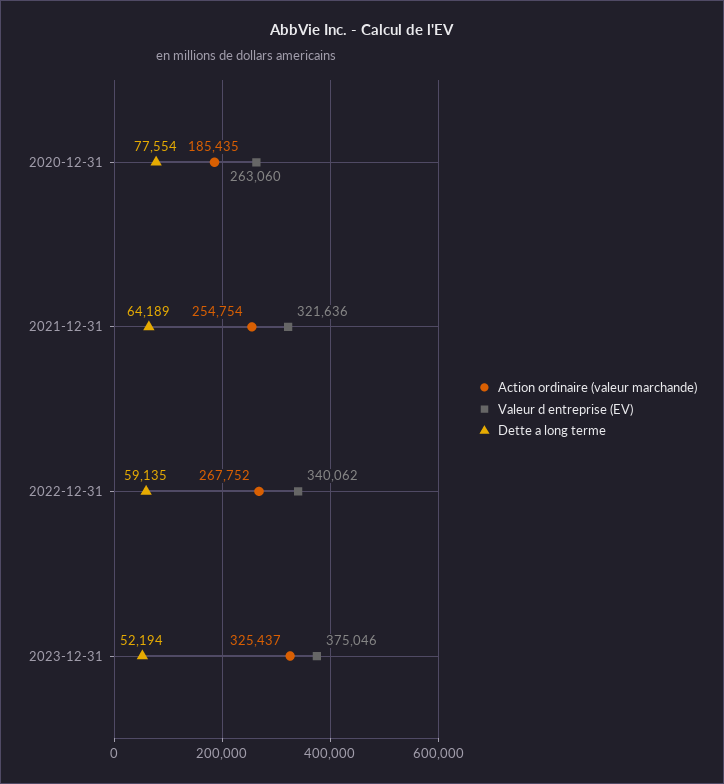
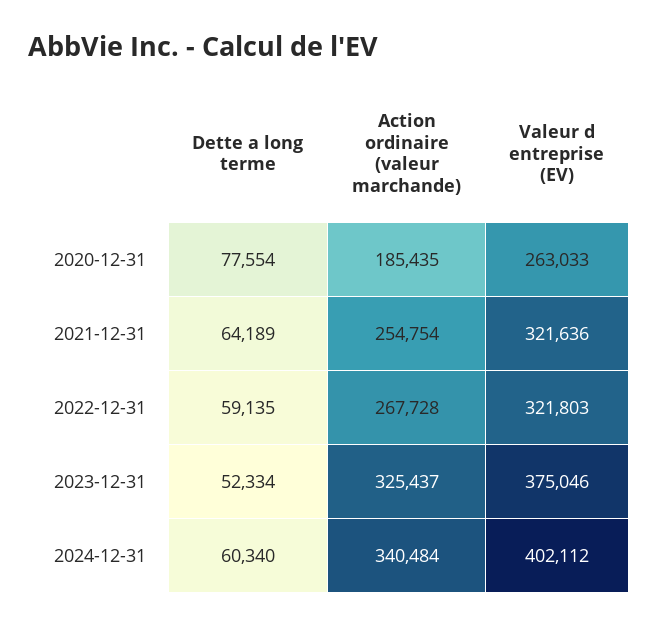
Valeur d entreprise (EV), 2020-12-31: 263060 -> 263033
Action ordinaire (valeur marchande), 2022-12-31: 267752 -> 267728
Valeur d entreprise (EV), 2022-12-31: 340062 -> 321803
Dette a long terme, 2023-12-31: 52194 -> 52334
Dette a long terme, 2024-12-31: none -> 60340
Action ordinaire (valeur marchande), 2024-12-31: none -> 340484
Valeur d entreprise (EV), 2024-12-31: none -> 402112

